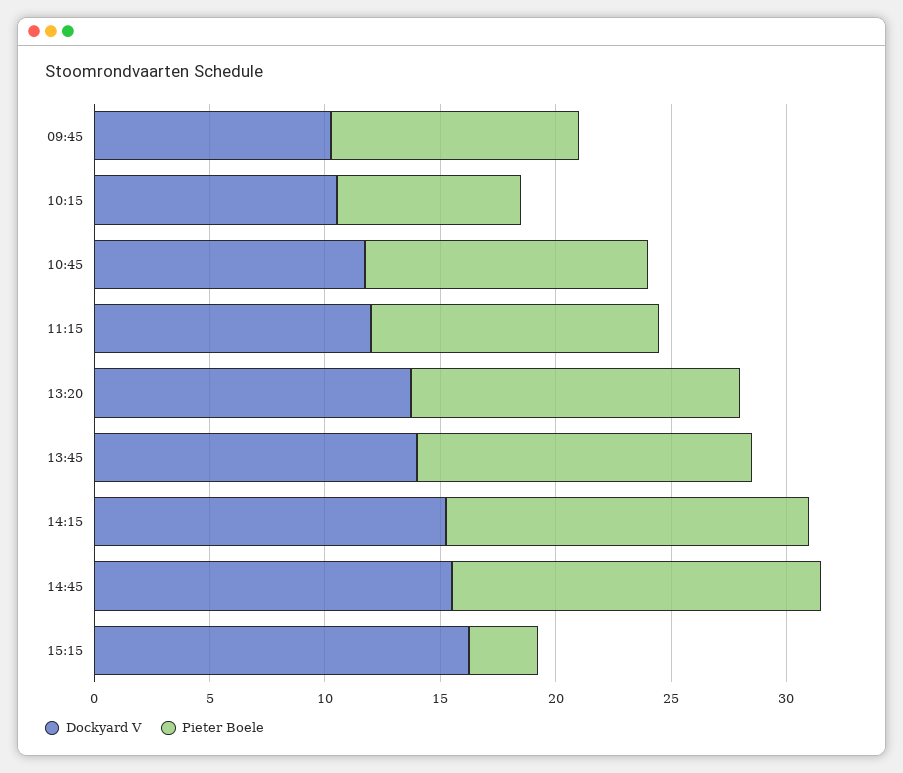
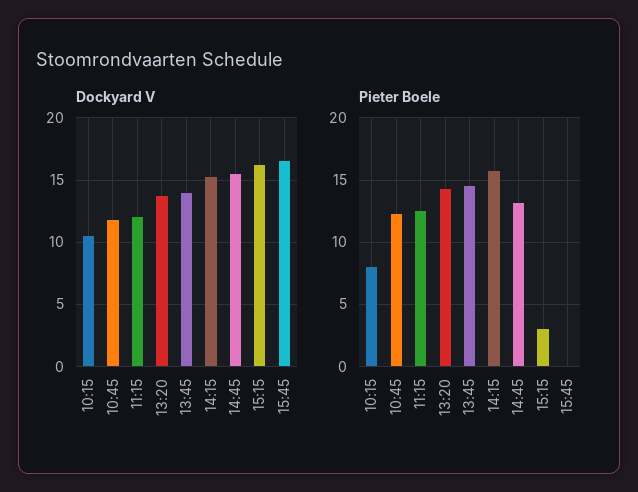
Dockyard V, 09:45: 10 -> none
Pieter Boele, 09:45: 11 -> none
Pieter Boele, 14:45: 16 -> 13
Dockyard V, 15:45: none -> 16.5
Pieter Boele, 15:45: none -> 0

